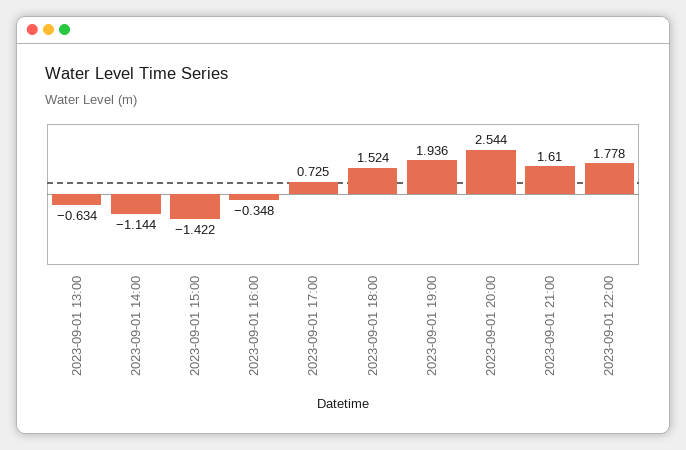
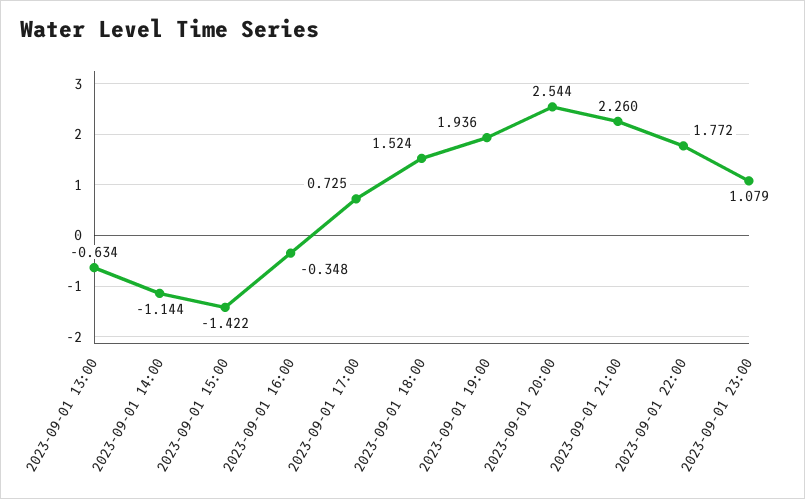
2023-09-01 21:00: 1.61 -> 2.26
2023-09-01 22:00: 1.778 -> 1.772
2023-09-01 23:00: none -> 1.079

